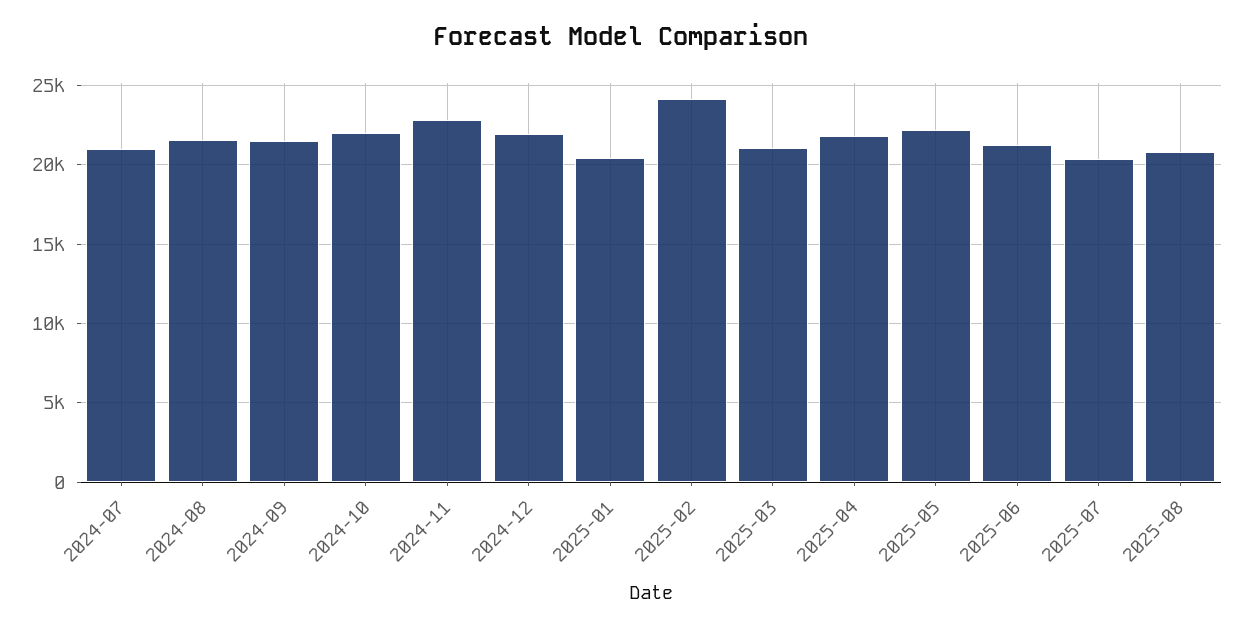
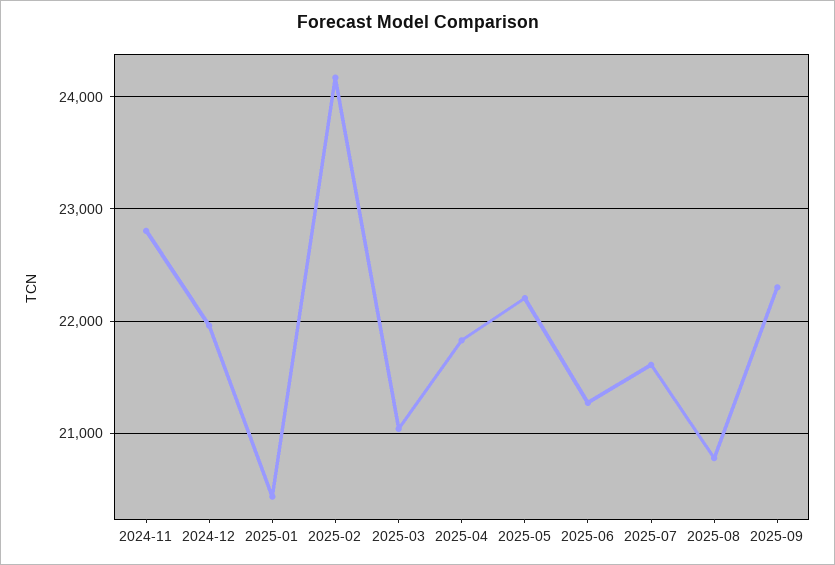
2024-07: 21000 -> none
2024-08: 21500 -> none
2024-09: 21500 -> none
2024-10: 22000 -> none
2025-07: 20500 -> 21600
2025-09: none -> 22300

